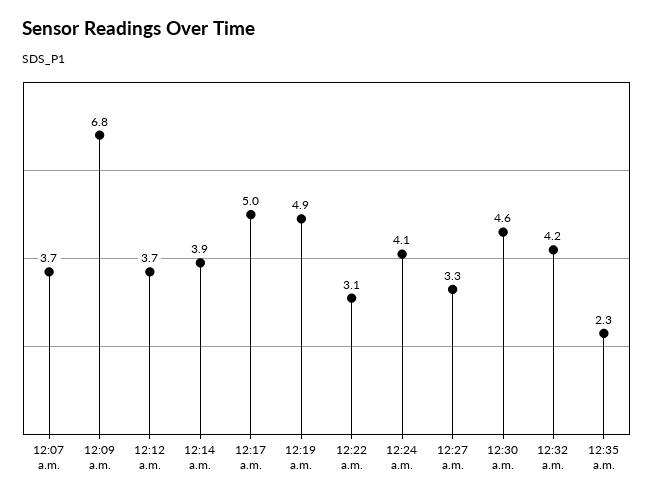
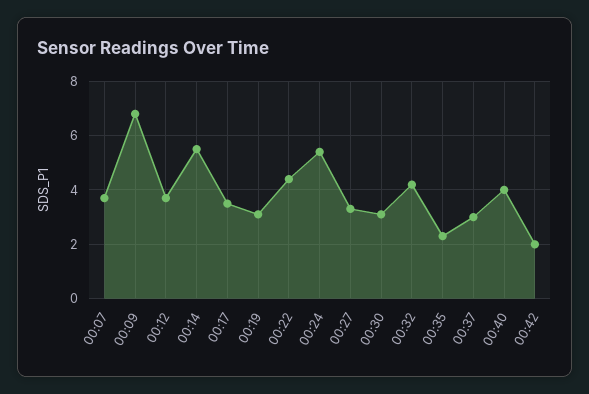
12:14 a.m.: 3.9 -> 5.5
12:17 a.m.: 5 -> 3.5
12:19 a.m.: 4.9 -> 3
12:22 a.m.: 3.1 -> 4.5
12:24 a.m.: 4.1 -> 5.5
12:30 a.m.: 4.6 -> 3
00:37: none -> 3
00:40: none -> 4
00:42: none -> 2

